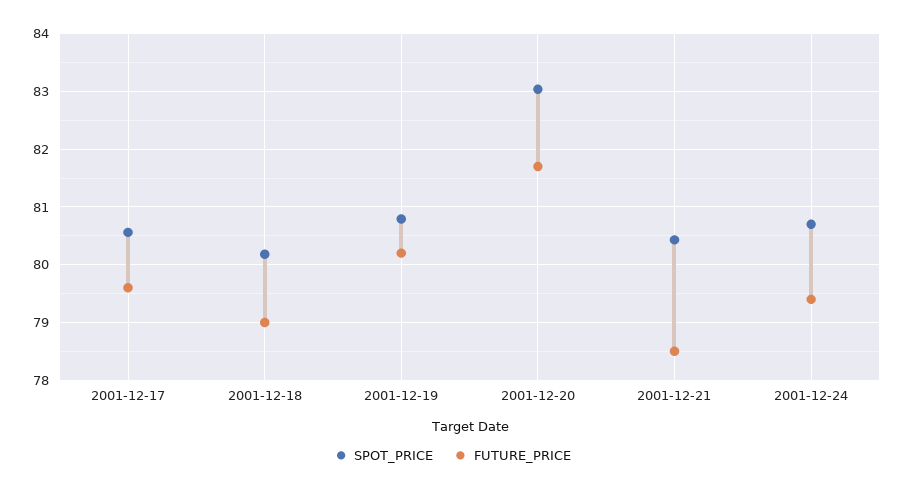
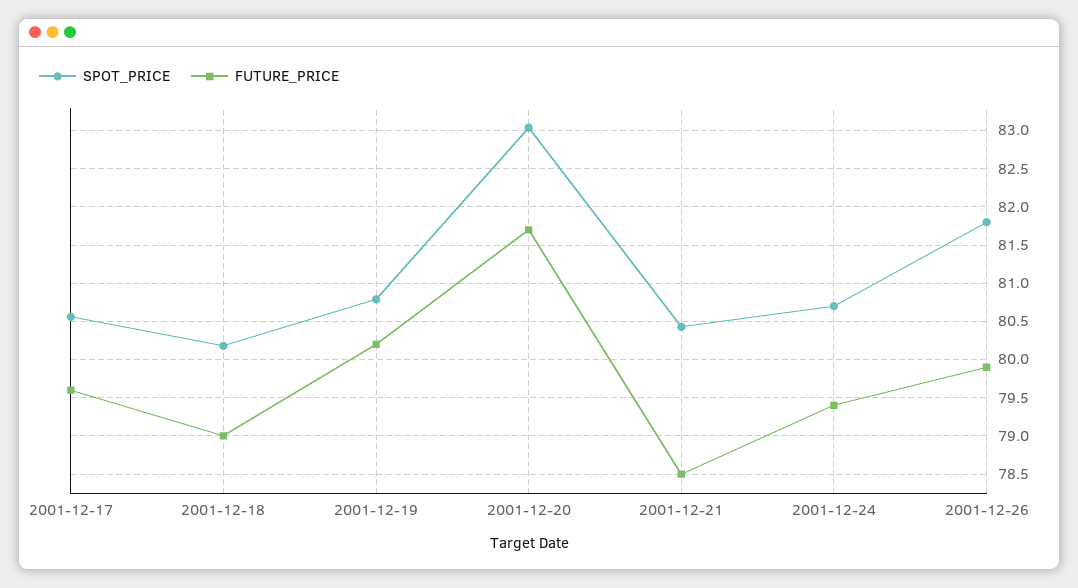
SPOT_PRICE, 2001-12-26: none -> 81.8
FUTURE_PRICE, 2001-12-26: none -> 79.9

